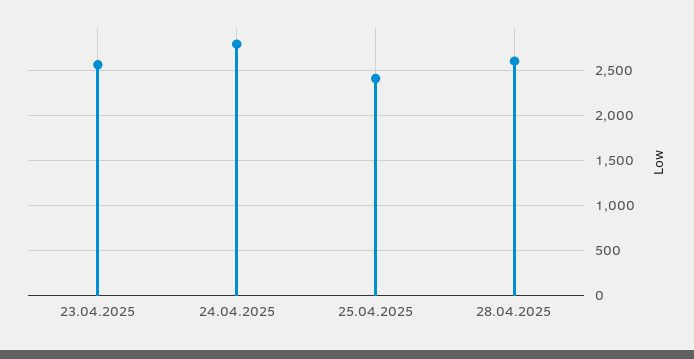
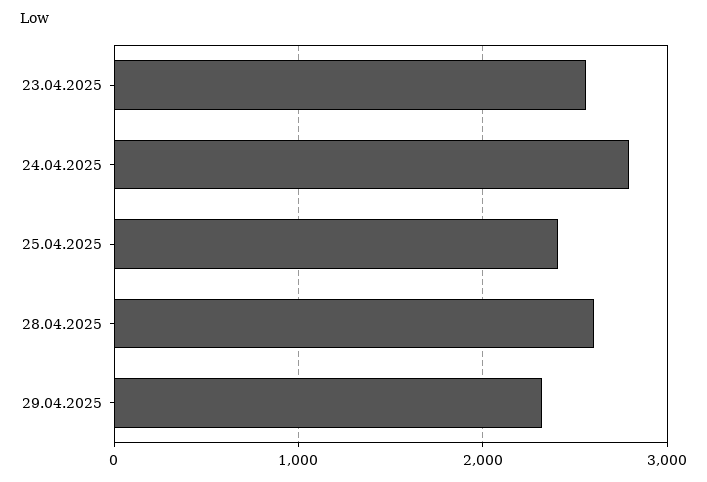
29.04.2025: none -> 2300

